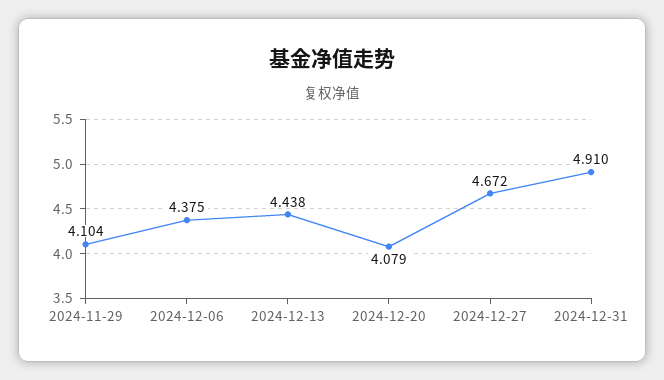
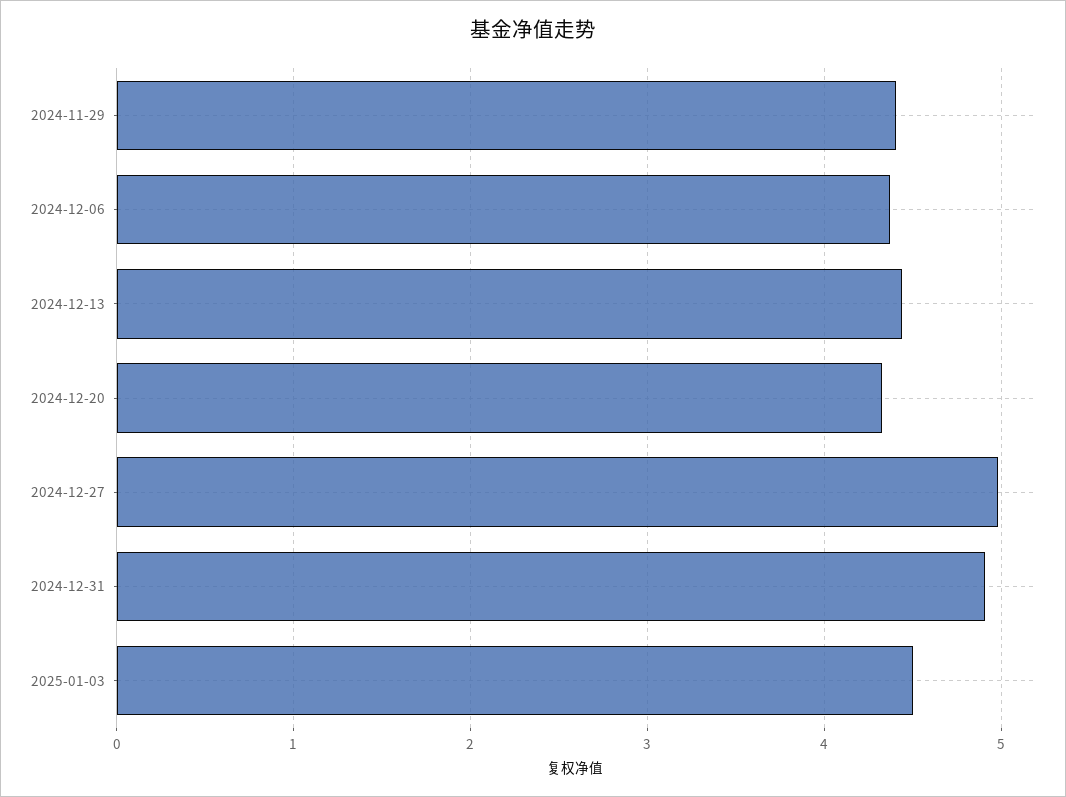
2024-11-29: 4.104 -> 4.4
2024-12-20: 4.079 -> 4.3
2024-12-27: 4.672 -> 5
2025-01-03: none -> 4.5

